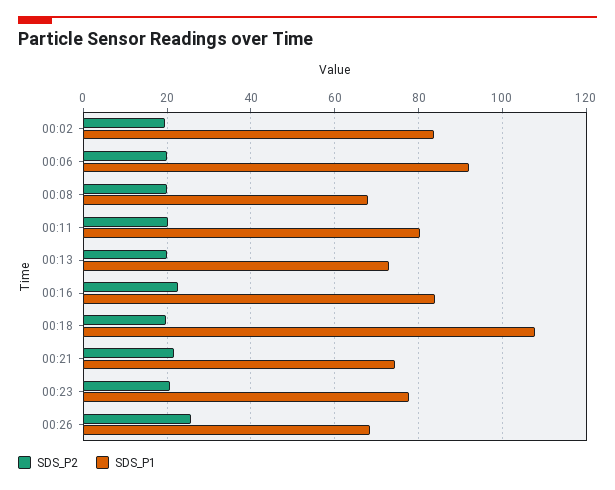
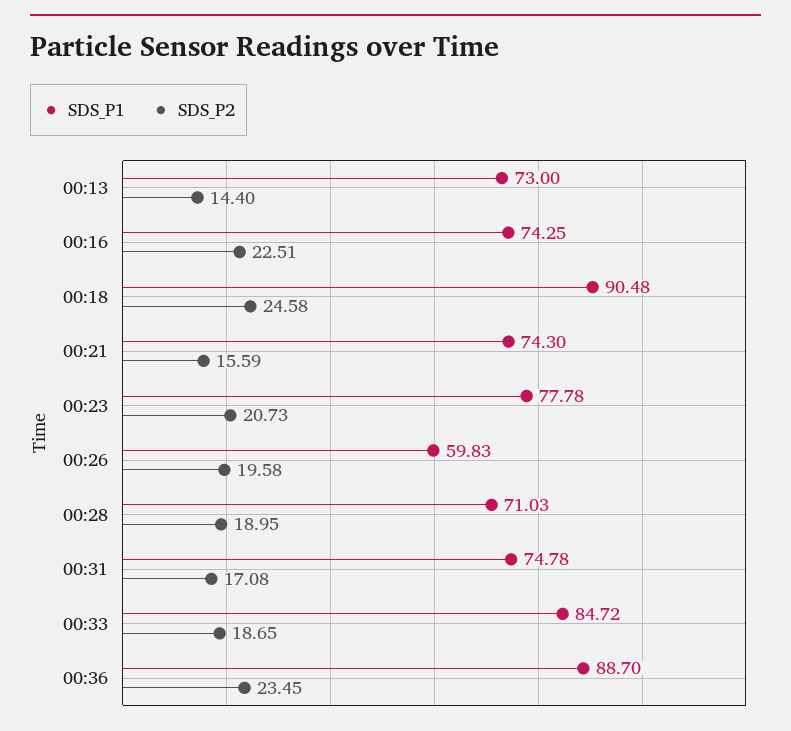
SDS_P2, 00:02: 20 -> none
SDS_P1, 00:02: 84 -> none
SDS_P2, 00:06: 20 -> none
SDS_P1, 00:06: 92 -> none
SDS_P2, 00:08: 20 -> none
SDS_P1, 00:08: 68 -> none
SDS_P2, 00:11: 20 -> none
SDS_P1, 00:11: 80 -> none
SDS_P2, 00:13: 20 -> 14.4
SDS_P1, 00:16: 84 -> 74.25
SDS_P2, 00:18: 20 -> 24.58
SDS_P1, 00:18: 108 -> 90.48
SDS_P2, 00:21: 22 -> 15.59
SDS_P2, 00:26: 26 -> 19.58
SDS_P1, 00:26: 68 -> 59.83
SDS_P1, 00:28: none -> 71.03
SDS_P2, 00:28: none -> 18.95
SDS_P1, 00:31: none -> 74.78
SDS_P2, 00:31: none -> 17.08
SDS_P1, 00:33: none -> 84.72
SDS_P2, 00:33: none -> 18.65
SDS_P1, 00:36: none -> 88.7
SDS_P2, 00:36: none -> 23.45

